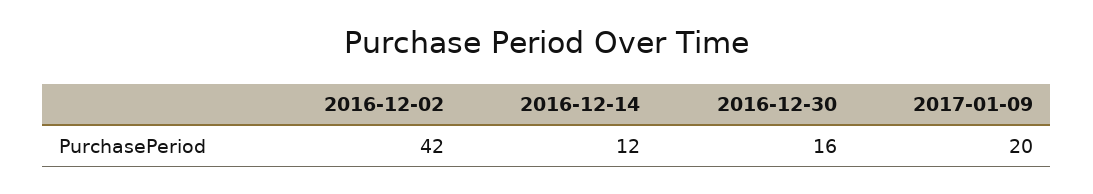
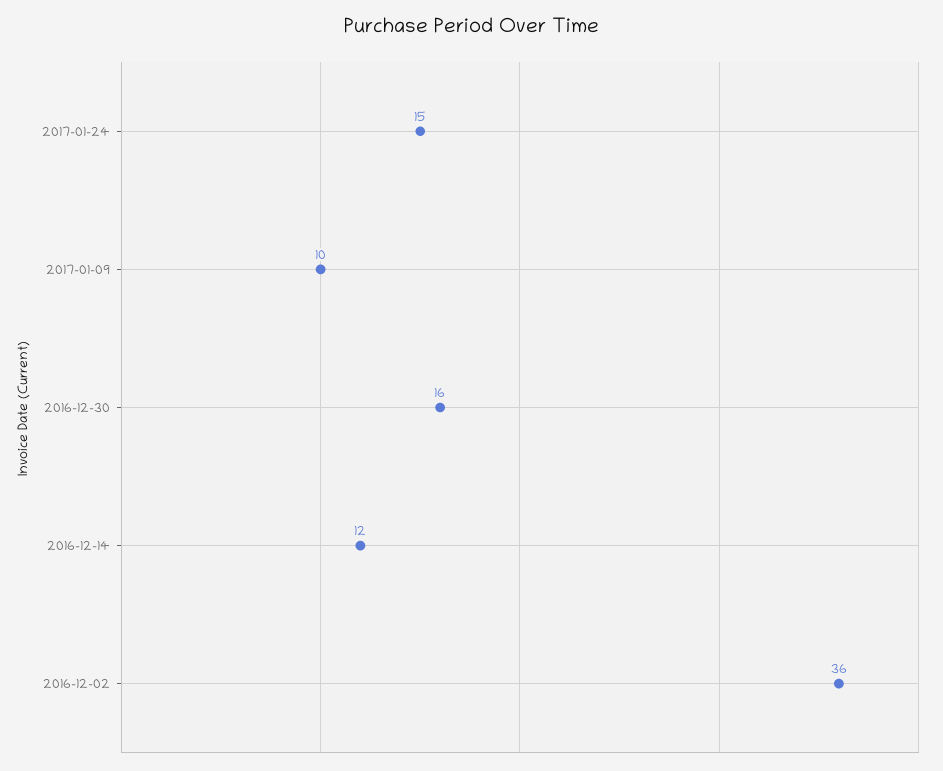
2016-12-02: 42 -> 36
2017-01-09: 20 -> 10
2017-01-24: none -> 15

